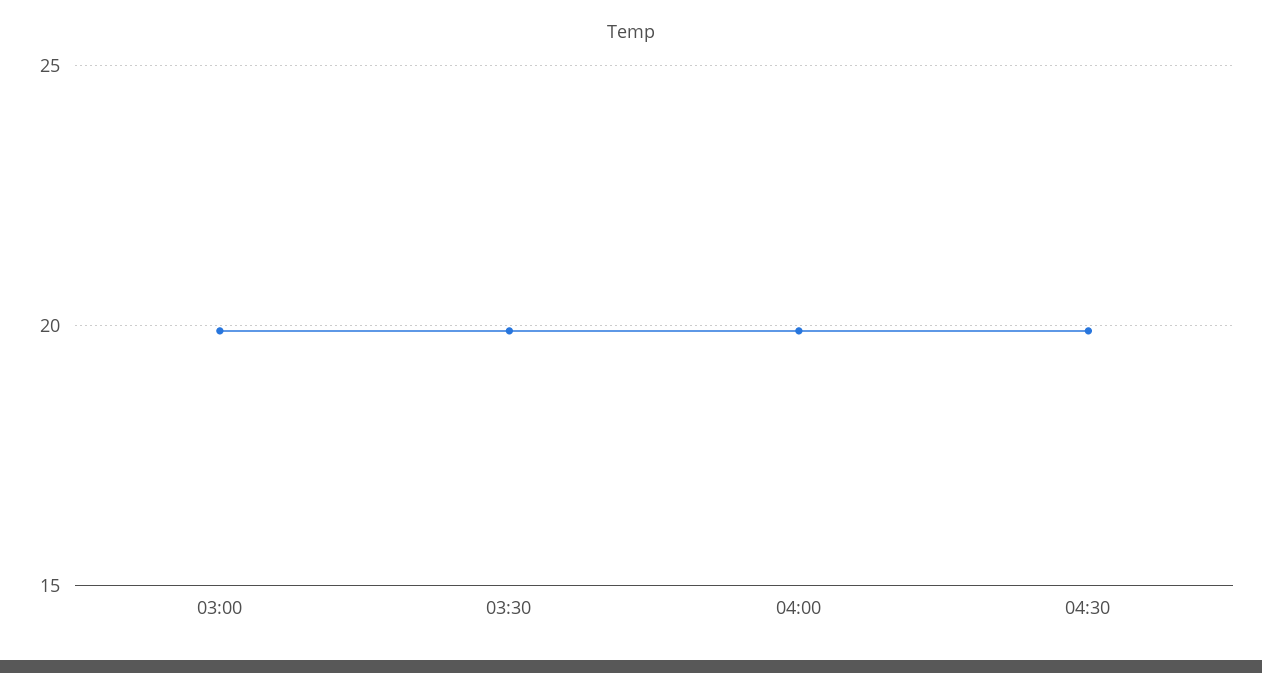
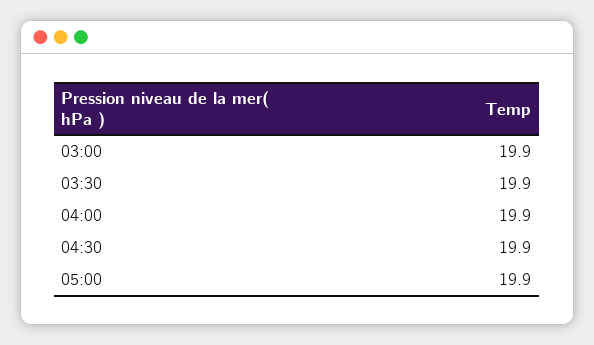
05:00: none -> 19.9

